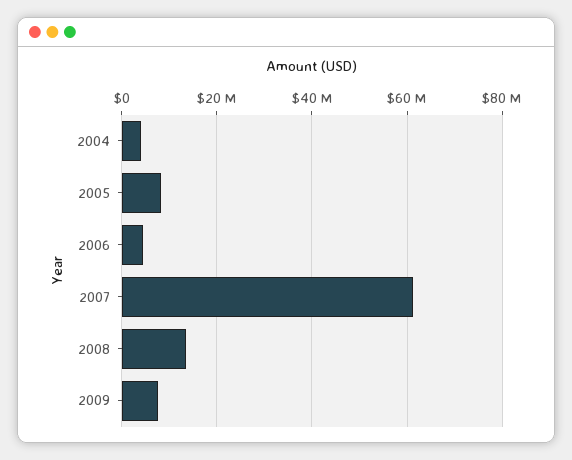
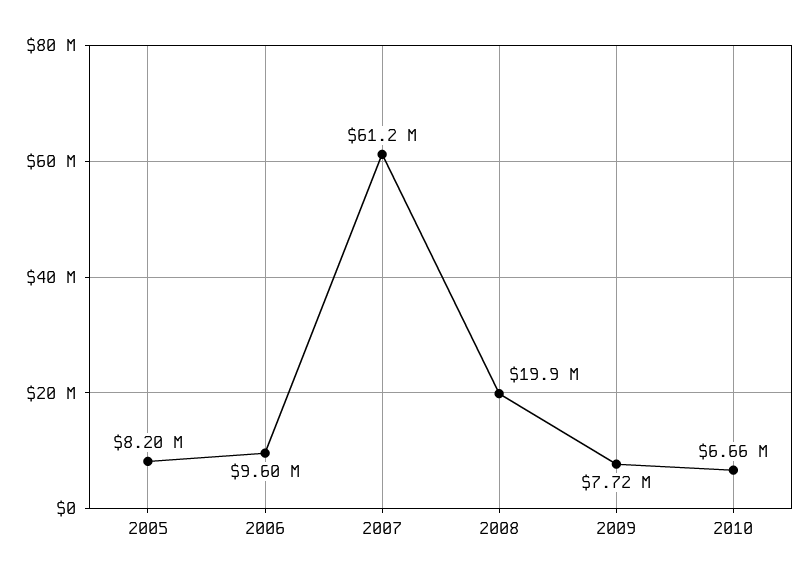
2004: 4000000 -> none
2006: 4000000 -> 9600000
2008: 14000000 -> 19900000
2010: none -> 6660000

